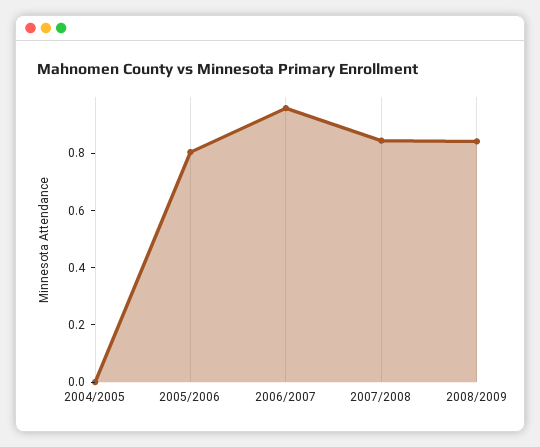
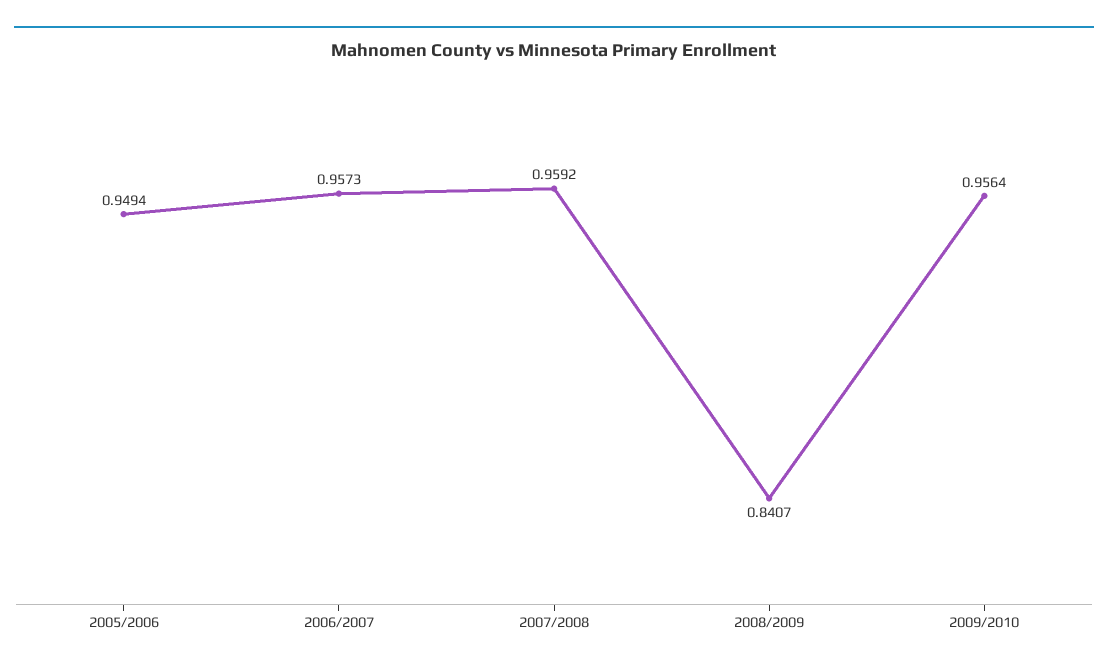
2004/2005: 0 -> none
2005/2006: 0.8 -> 0.9494
2007/2008: 0.85 -> 0.9592
2009/2010: none -> 0.9564

